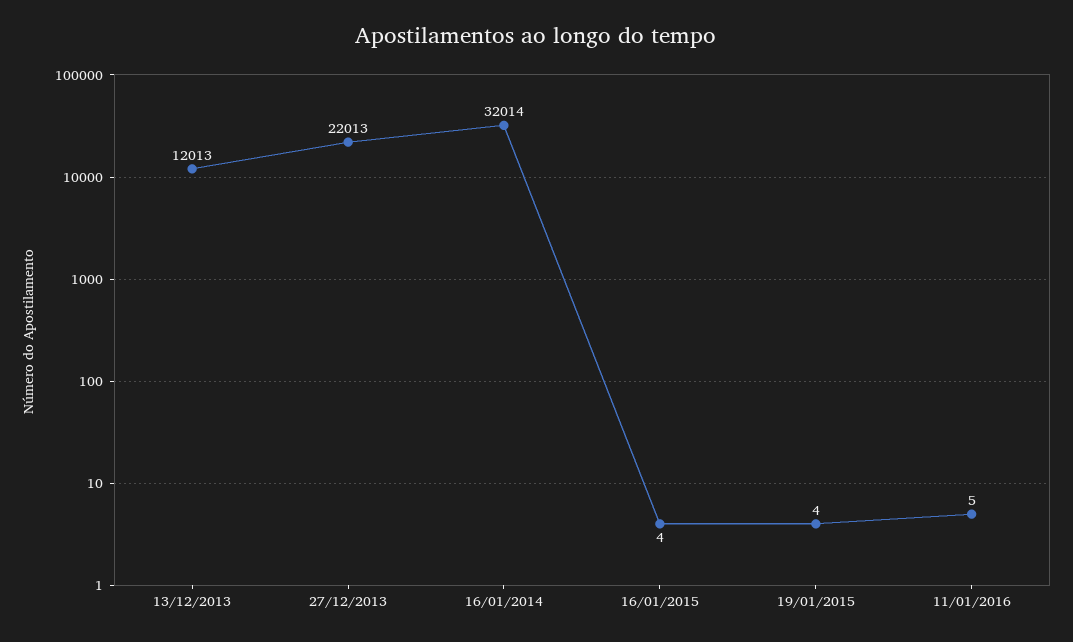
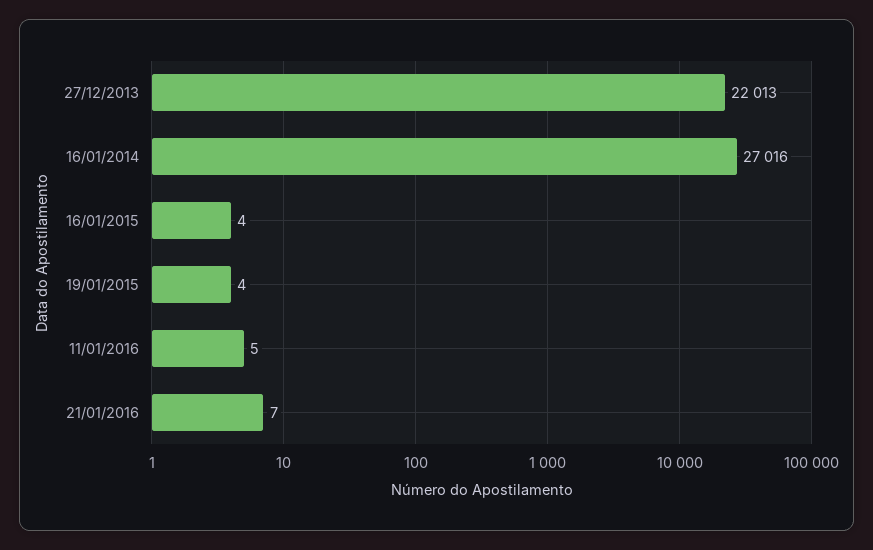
13/12/2013: 12013 -> none
16/01/2014: 32014 -> 27016
21/01/2016: none -> 7

